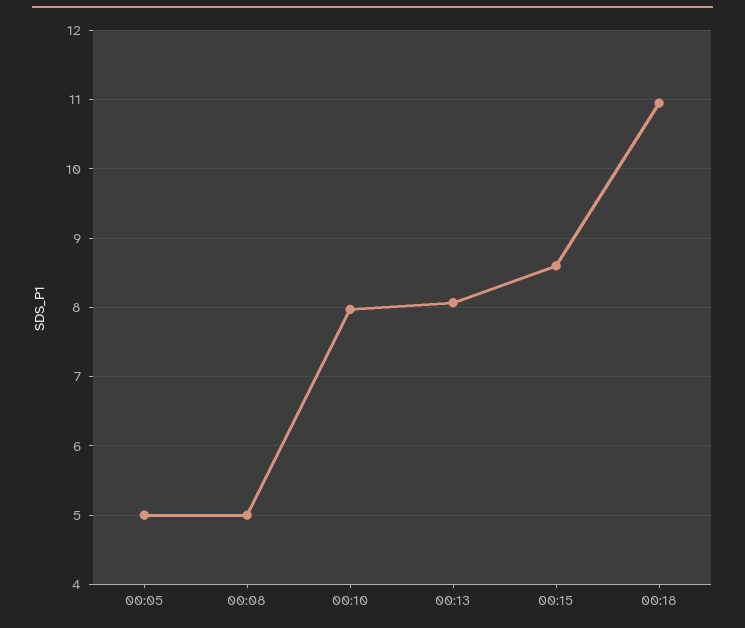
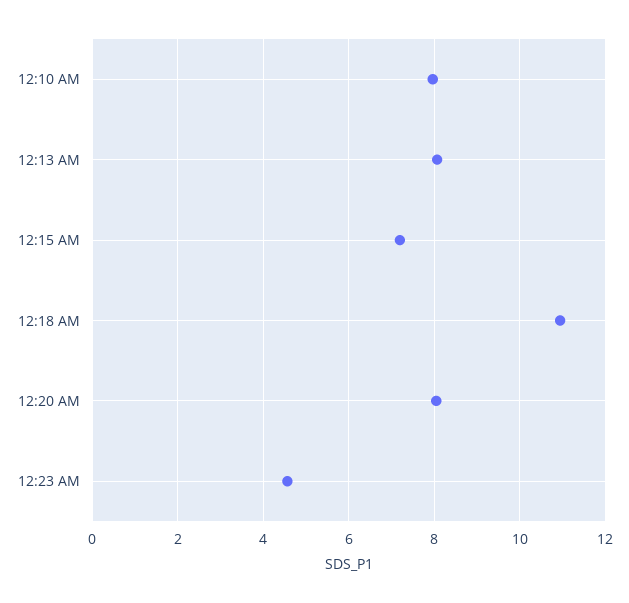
00:05: 5 -> none
00:08: 5 -> none
00:15: 8.6 -> 7.2
12:20 AM: none -> 8
12:23 AM: none -> 4.6

